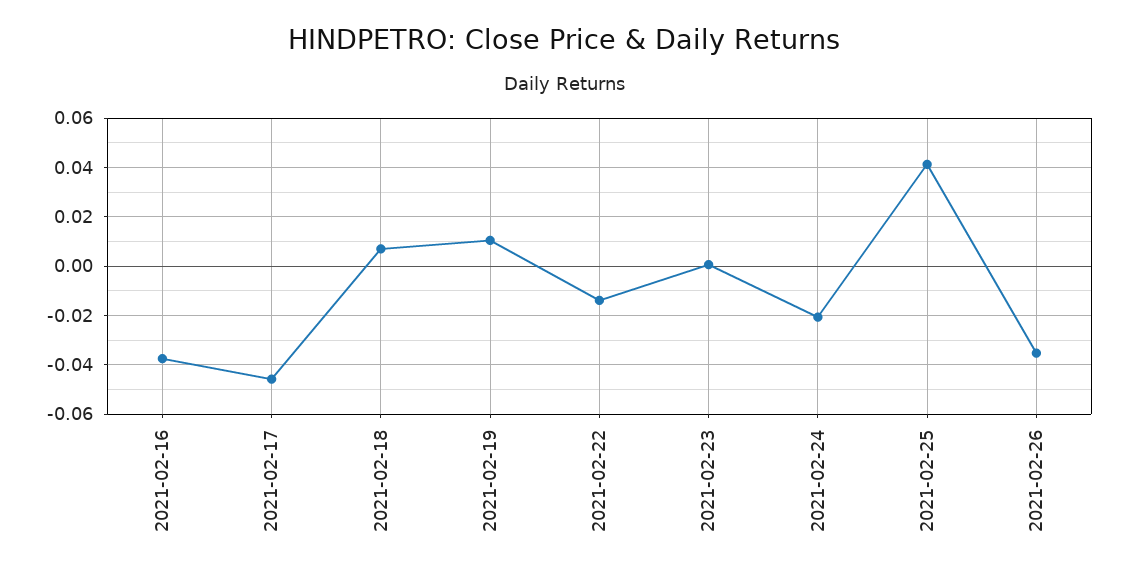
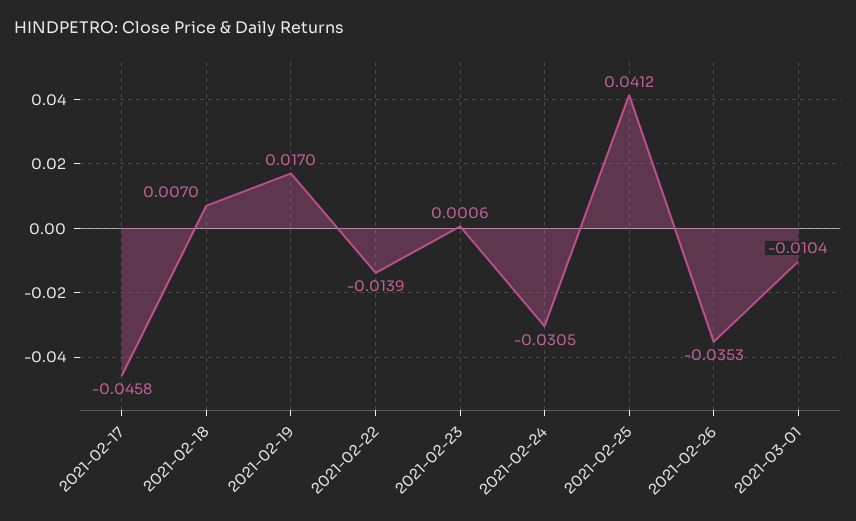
2021-02-16: -0.0375 -> none
2021-02-19: 0.01 -> 0.017
2021-02-24: -0.02 -> -0.0305
2021-03-01: none -> -0.0104

